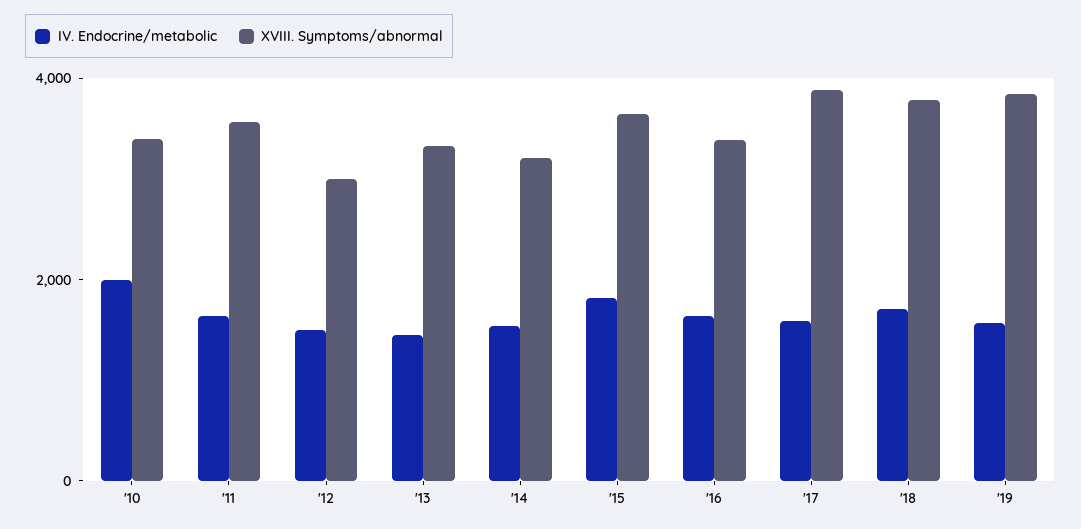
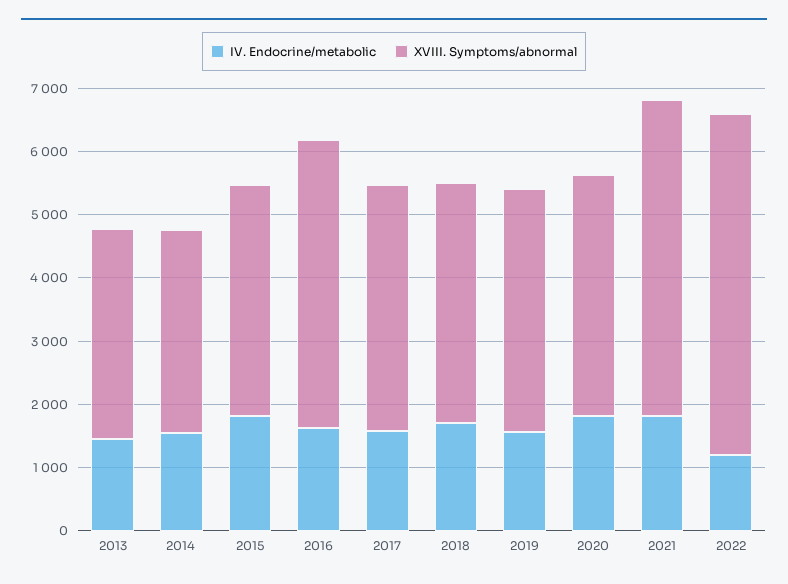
IV. Endocrine/metabolic, '10: 2000 -> none
XVIII. Symptoms/abnormal, '10: 3500 -> none
IV. Endocrine/metabolic, '11: 1500 -> none
XVIII. Symptoms/abnormal, '11: 3500 -> none
IV. Endocrine/metabolic, '12: 1500 -> none
XVIII. Symptoms/abnormal, '12: 3000 -> none
XVIII. Symptoms/abnormal, '16: 3500 -> 4600
IV. Endocrine/metabolic, 2020: none -> 1800
XVIII. Symptoms/abnormal, 2020: none -> 3800
IV. Endocrine/metabolic, 2021: none -> 1800
XVIII. Symptoms/abnormal, 2021: none -> 5000
IV. Endocrine/metabolic, 2022: none -> 1200
XVIII. Symptoms/abnormal, 2022: none -> 5400

